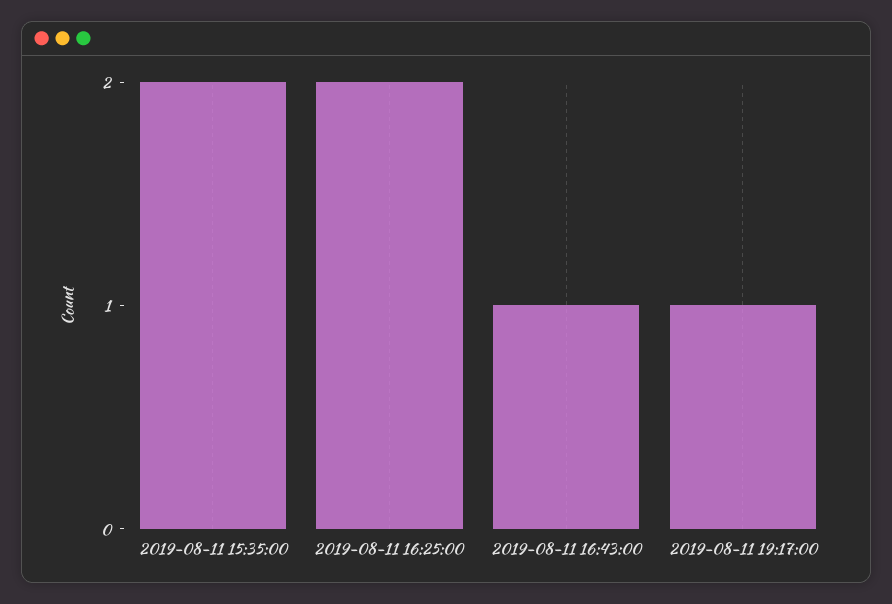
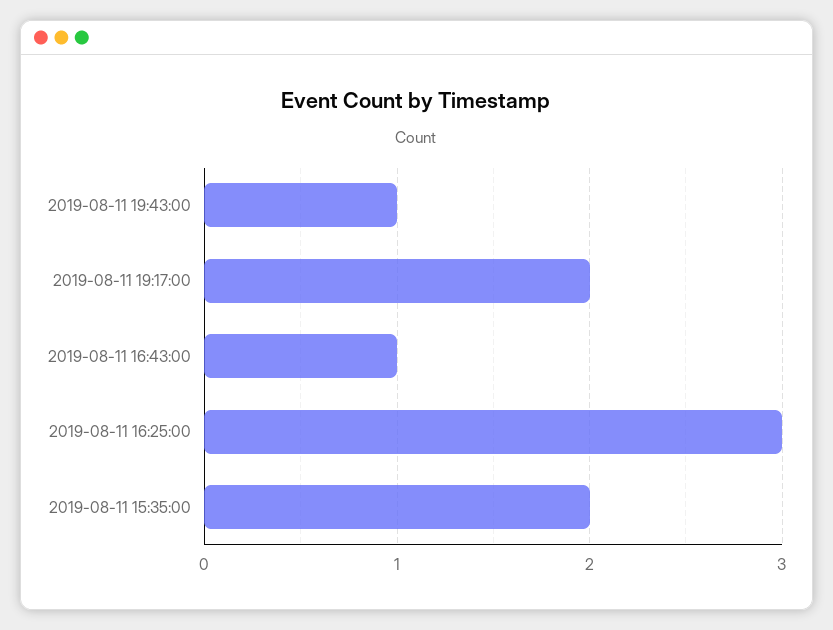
2019-08-11 16:25:00: 2 -> 3
2019-08-11 19:17:00: 1 -> 2
2019-08-11 19:43:00: none -> 1

